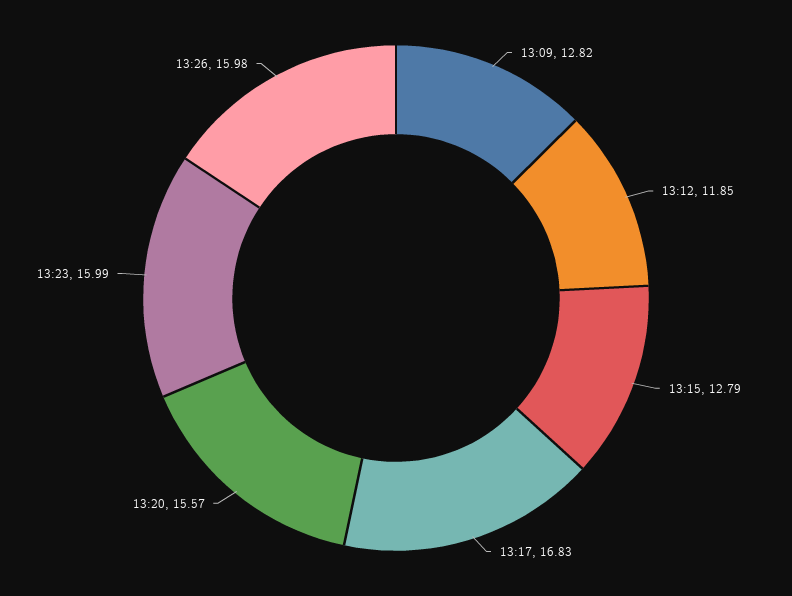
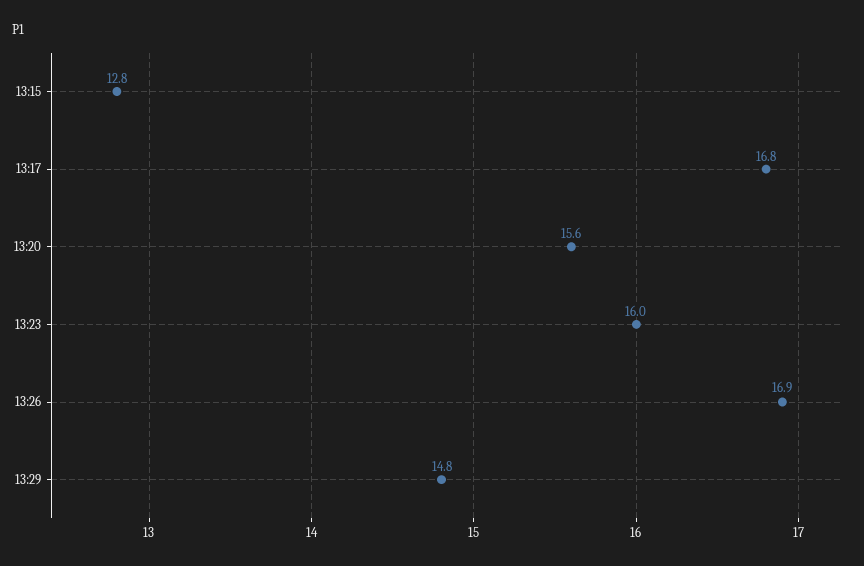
13:09: 12.82 -> none
13:12: 11.85 -> none
13:26: 15.98 -> 16.9
13:29: none -> 14.8

